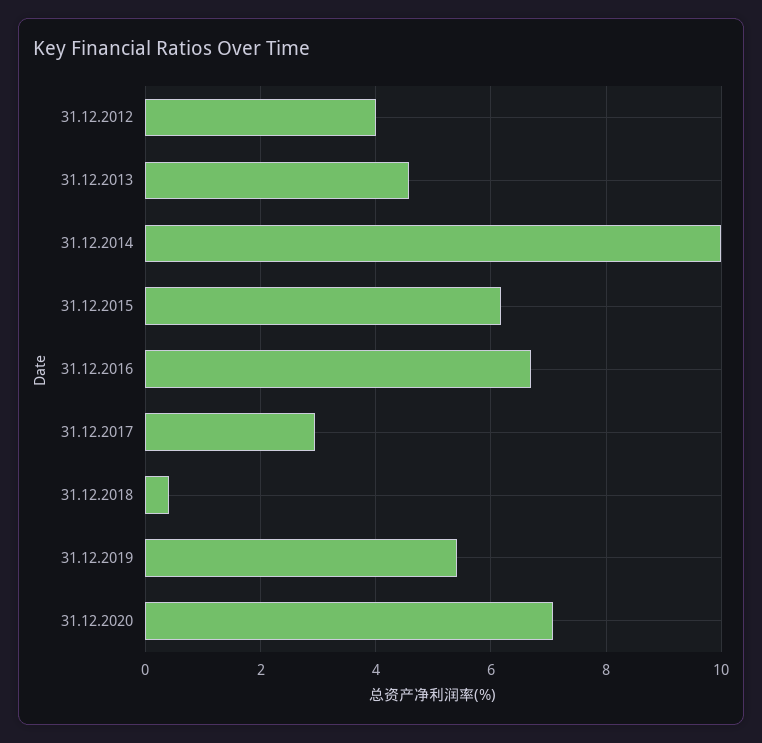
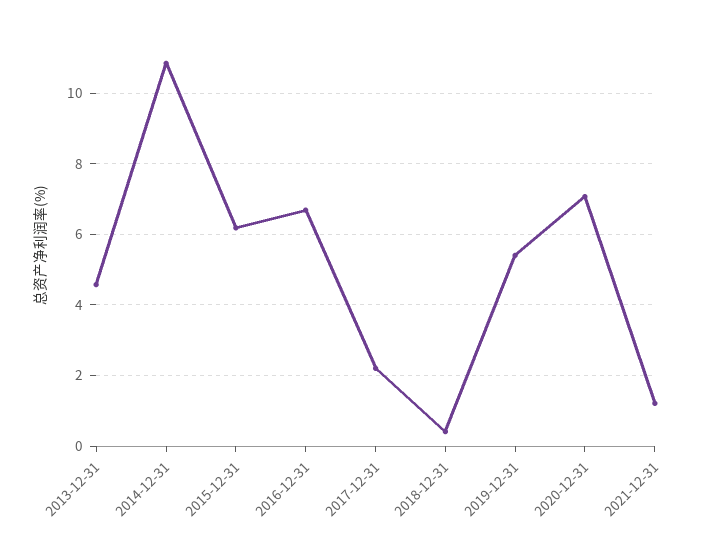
31.12.2012: 4 -> none
31.12.2014: 10 -> 10.8
31.12.2017: 3 -> 2.2
2021-12-31: none -> 1.2

